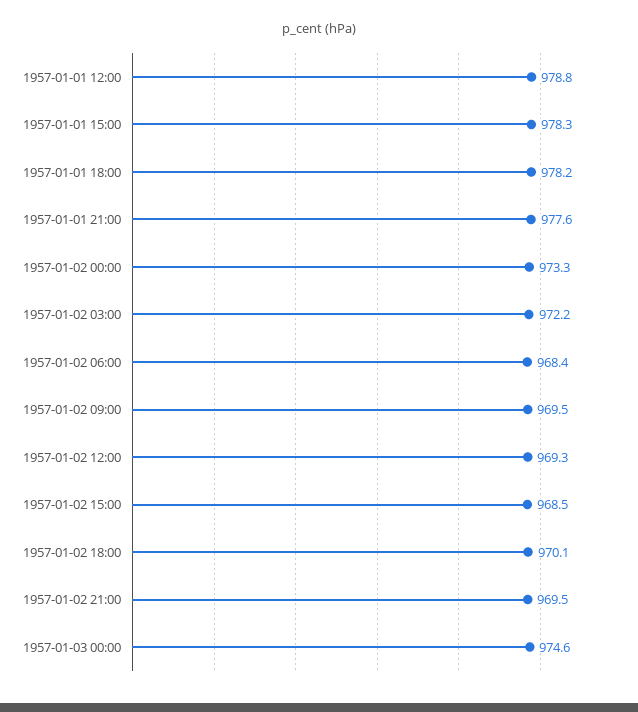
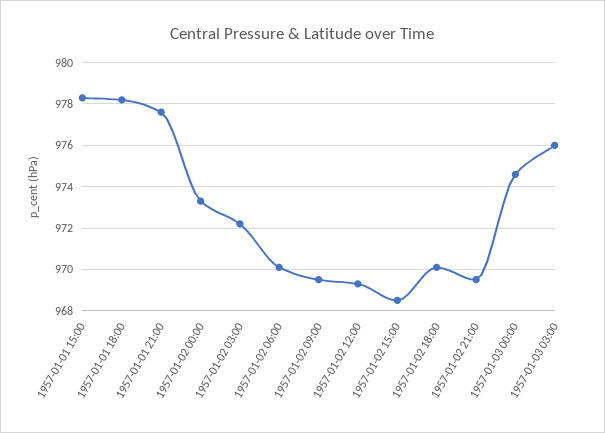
1957-01-01 12:00: 978.8 -> none
1957-01-02 06:00: 968.4 -> 970
1957-01-03 03:00: none -> 976

